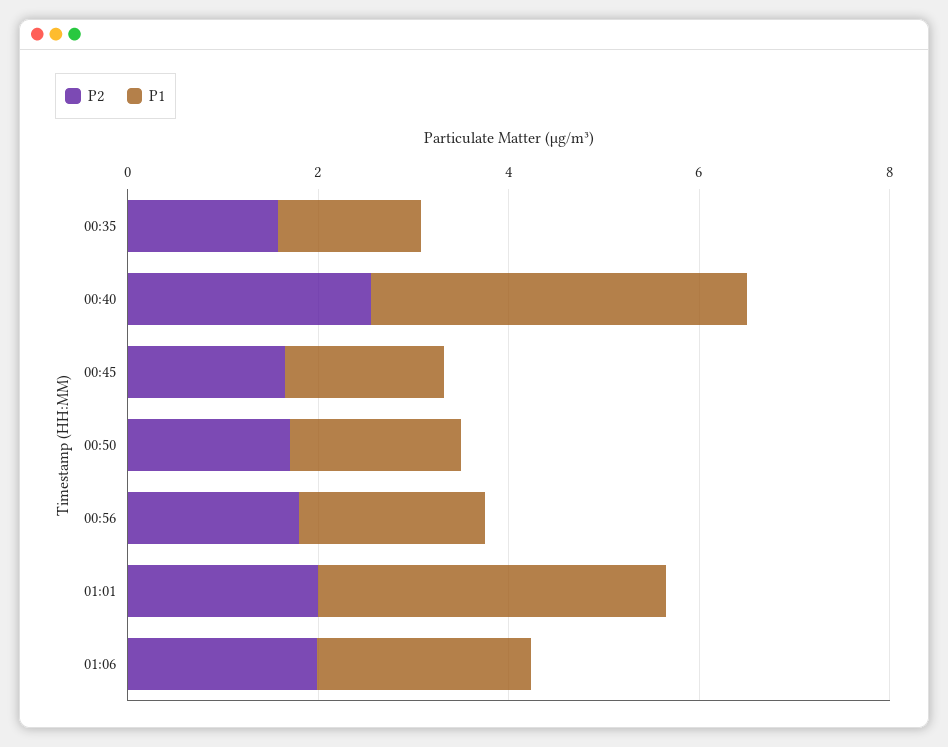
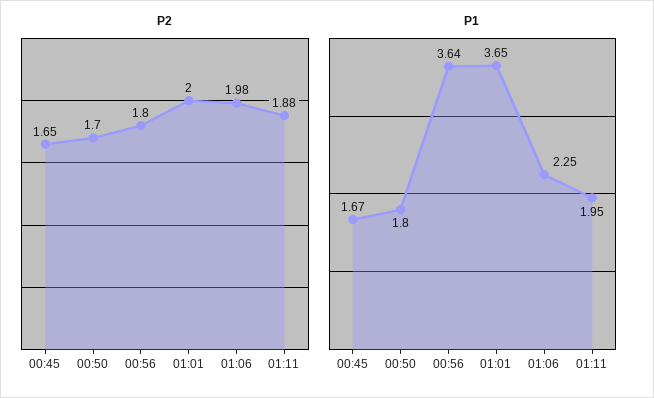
P2, 00:35: 1.5 -> none
P1, 00:35: 1.5 -> none
P2, 00:40: 2.5 -> none
P1, 00:40: 4 -> none
P1, 00:56: 2 -> 3.64
P2, 01:11: none -> 1.88
P1, 01:11: none -> 1.95

